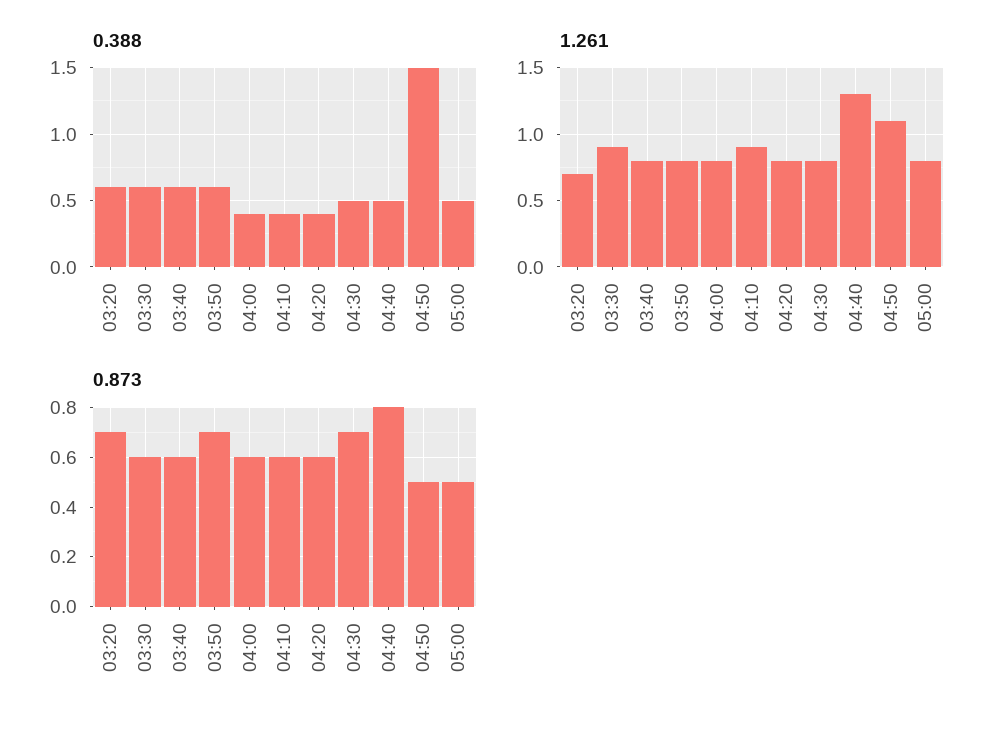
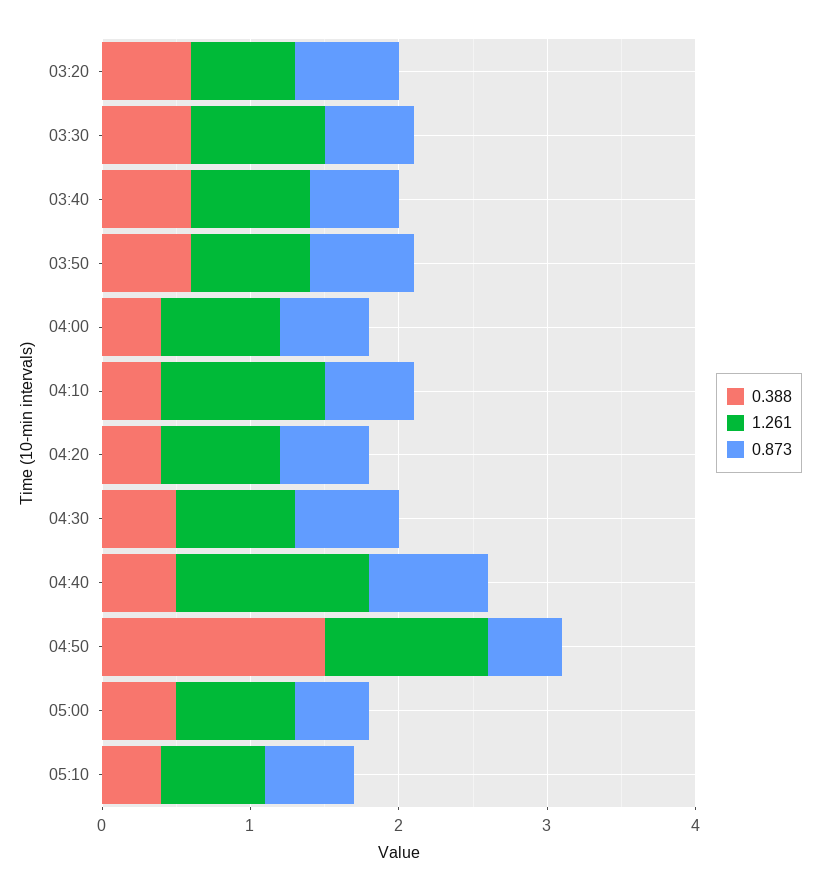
1.261, 04:10: 0.9 -> 1.1
0.388, 05:10: none -> 0.4
1.261, 05:10: none -> 0.7
0.873, 05:10: none -> 0.6

